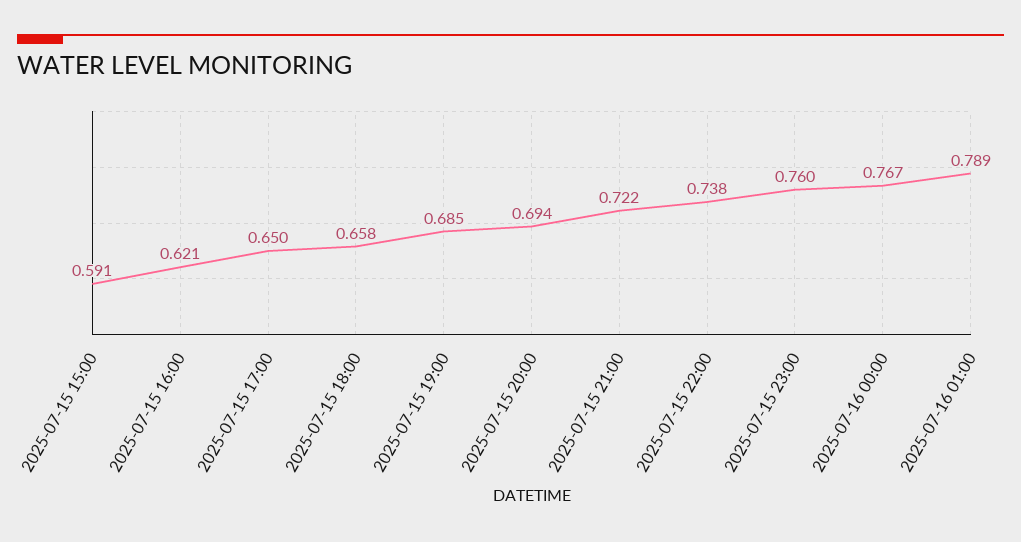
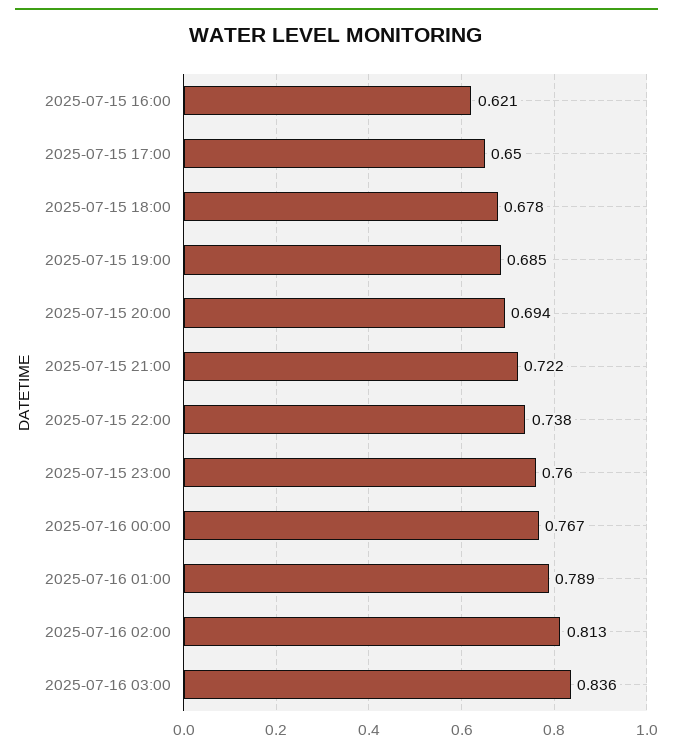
2025-07-15 15:00: 0.591 -> none
2025-07-15 18:00: 0.658 -> 0.678
2025-07-16 02:00: none -> 0.813
2025-07-16 03:00: none -> 0.836

